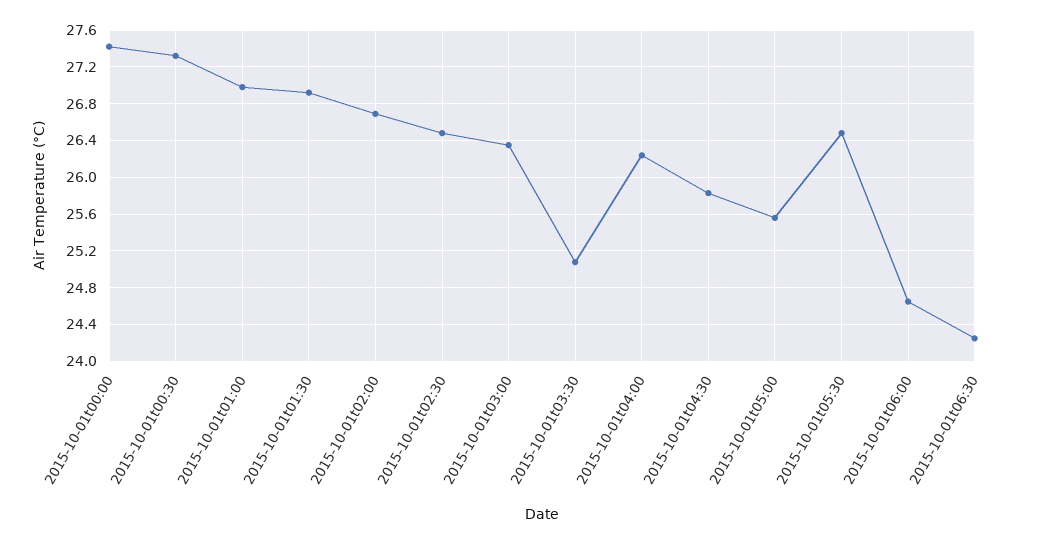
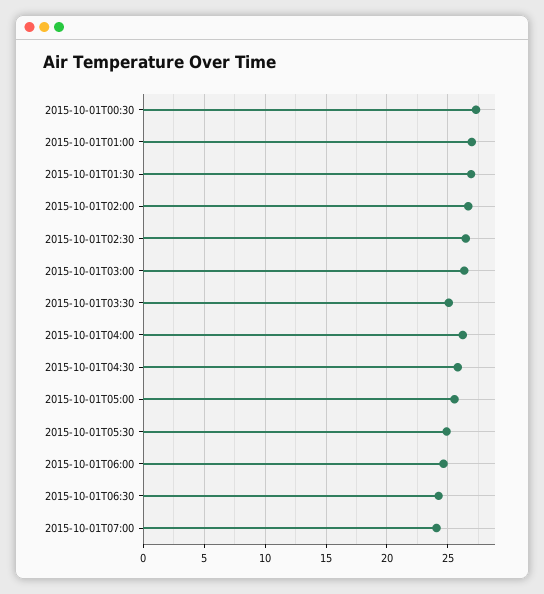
2015-10-01t00:00: 27.4 -> none
2015-10-01t05:30: 26.5 -> 25
2015-10-01T07:00: none -> 24

